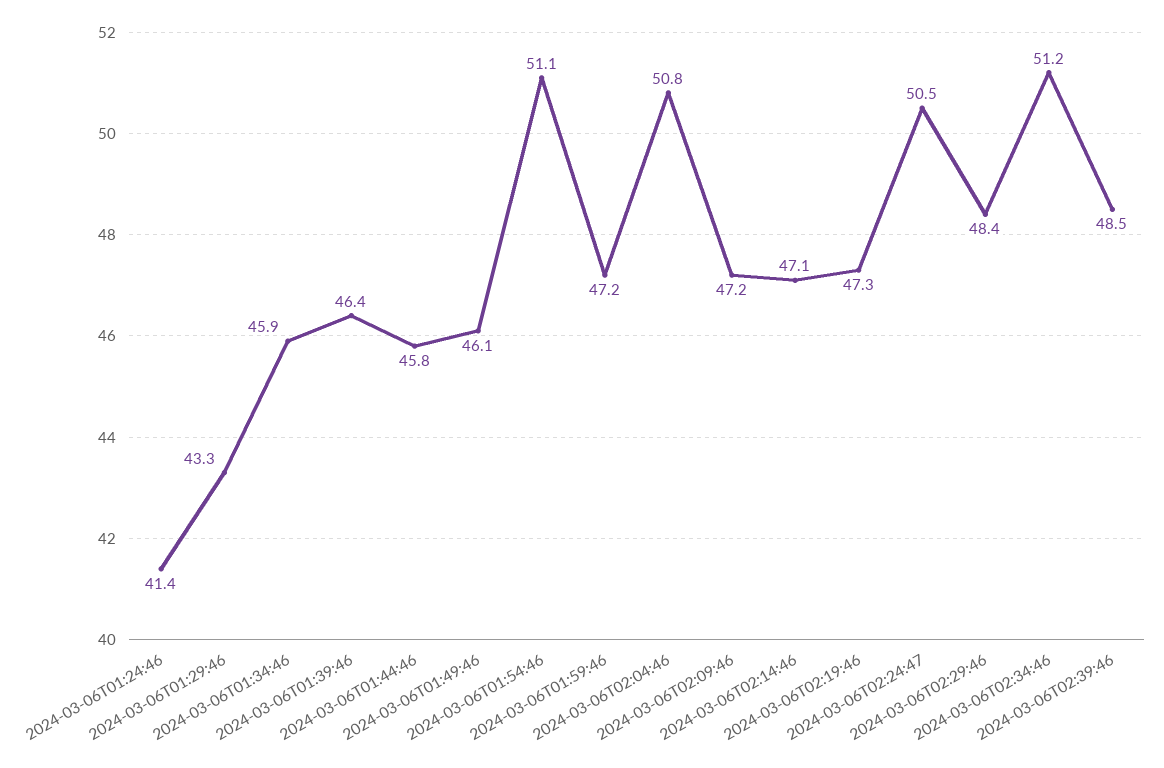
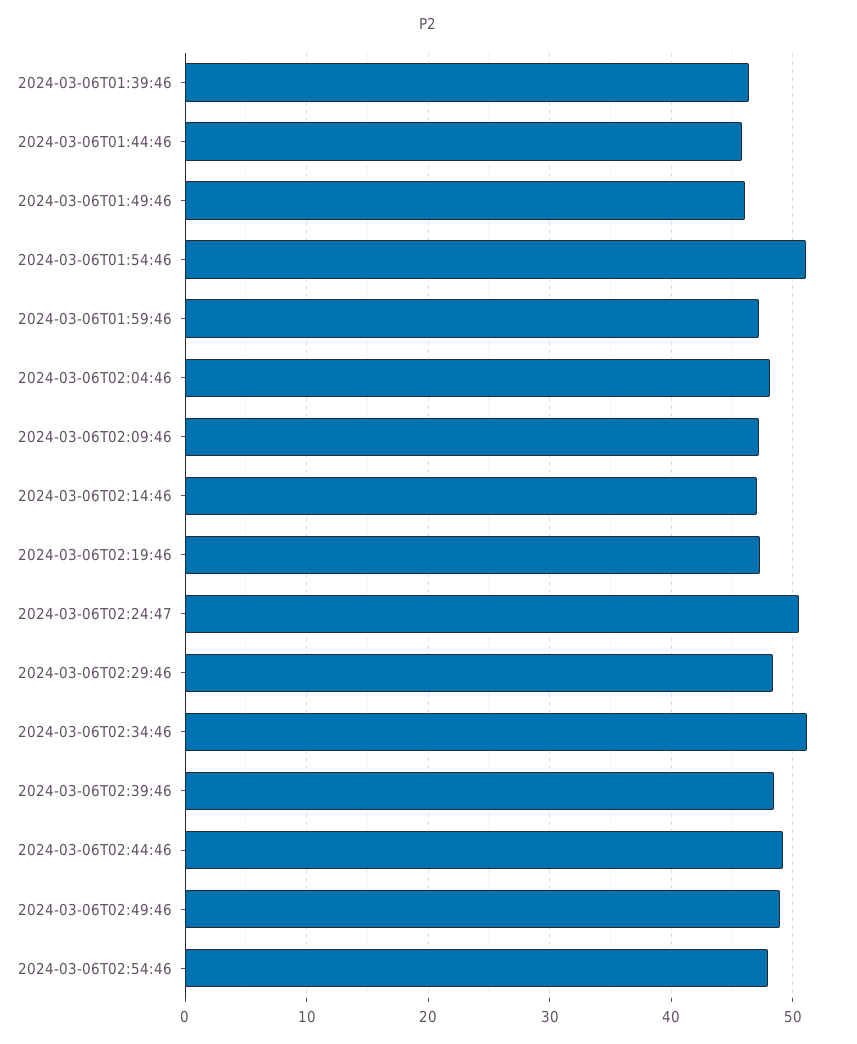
2024-03-06T01:24:46: 41.4 -> none
2024-03-06T01:29:46: 43.3 -> none
2024-03-06T01:34:46: 45.9 -> none
2024-03-06T02:04:46: 50.8 -> 48
2024-03-06T02:44:46: none -> 49
2024-03-06T02:49:46: none -> 49
2024-03-06T02:54:46: none -> 48

